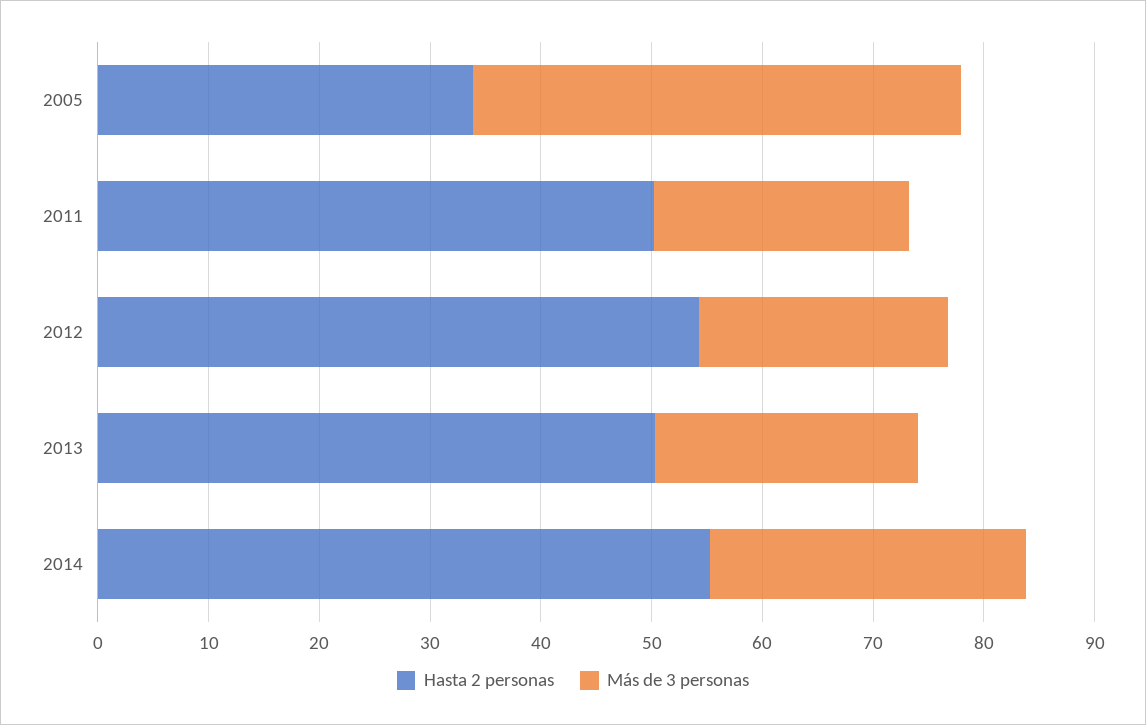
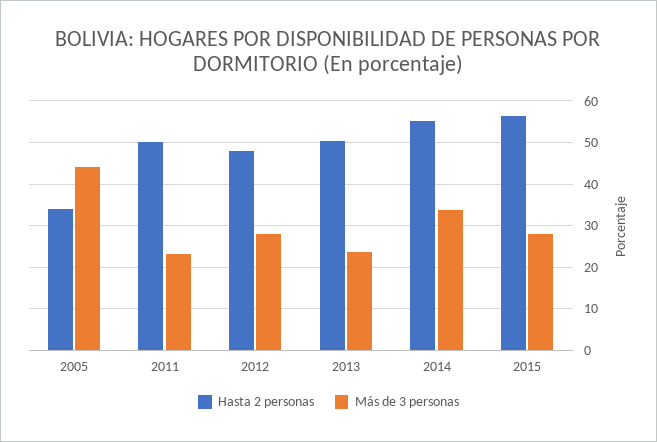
Hasta 2 personas, 2012: 54 -> 48
Más de 3 personas, 2012: 22 -> 28
Más de 3 personas, 2014: 28 -> 34
Hasta 2 personas, 2015: none -> 56
Más de 3 personas, 2015: none -> 28

